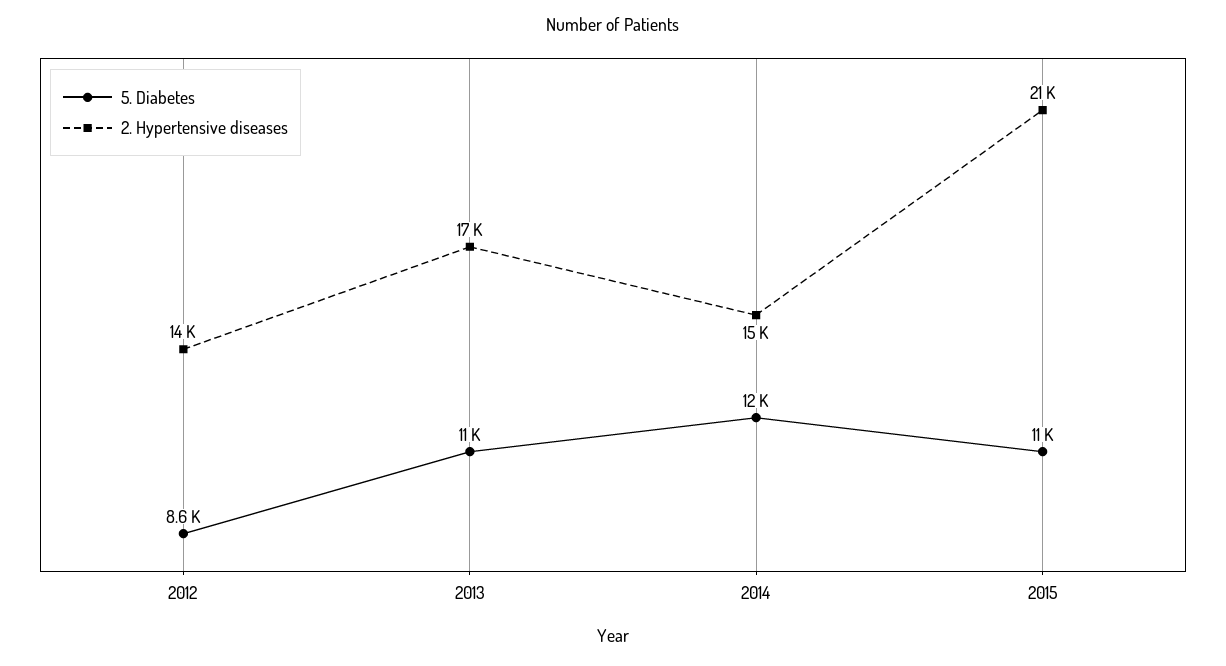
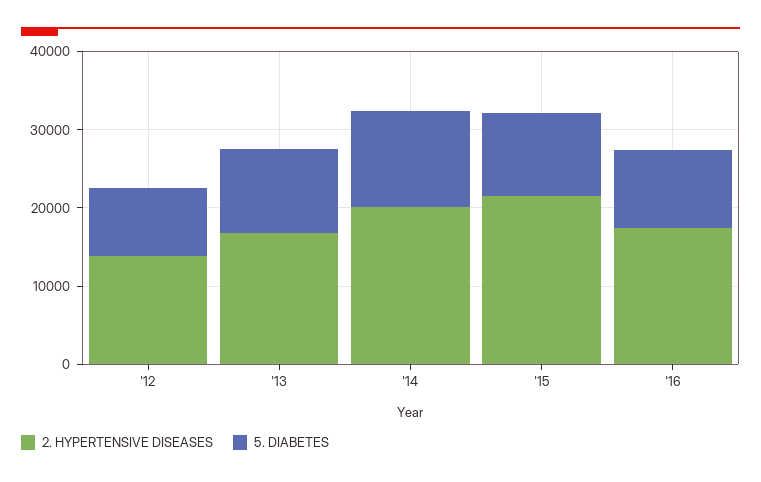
2. Hypertensive diseases, 2014: 15000 -> 20000
2. Hypertensive diseases, '16: none -> 18000
5. Diabetes, '16: none -> 10000

